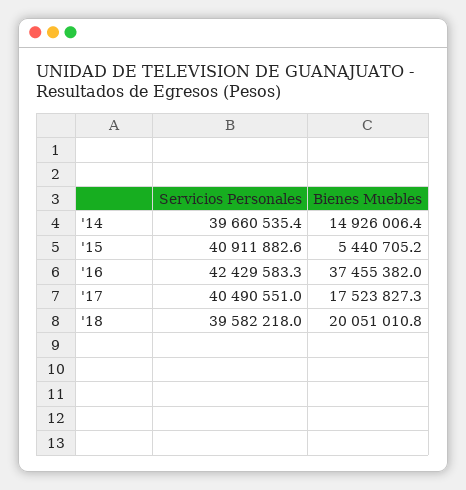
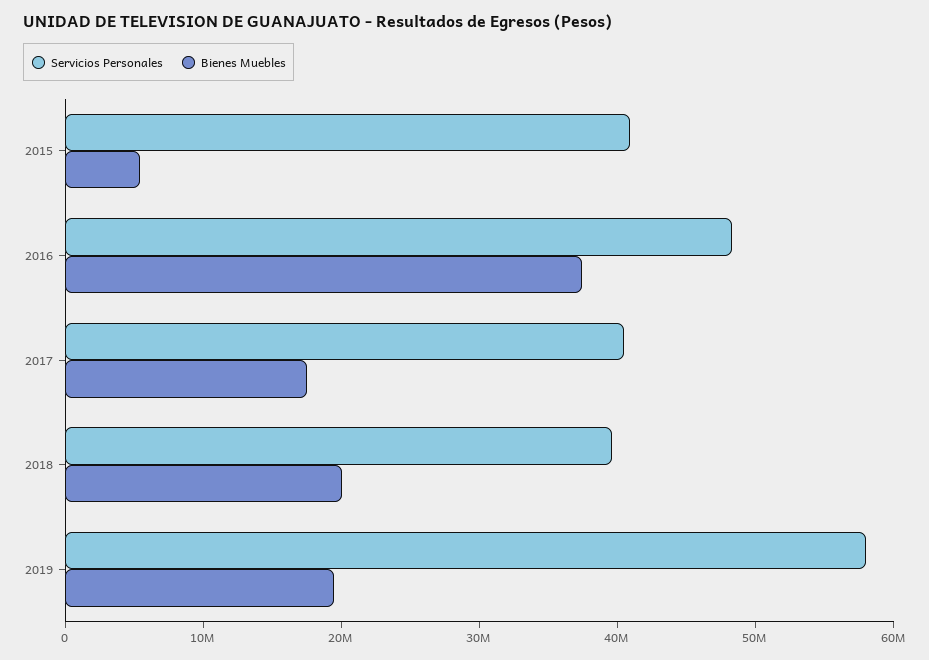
Servicios Personales, '14: 39660535.4 -> none
Bienes Muebles, '14: 14926006.4 -> none
Servicios Personales, '16: 42429583.3 -> 48000000
Servicios Personales, 2019: none -> 58000000
Bienes Muebles, 2019: none -> 20000000

